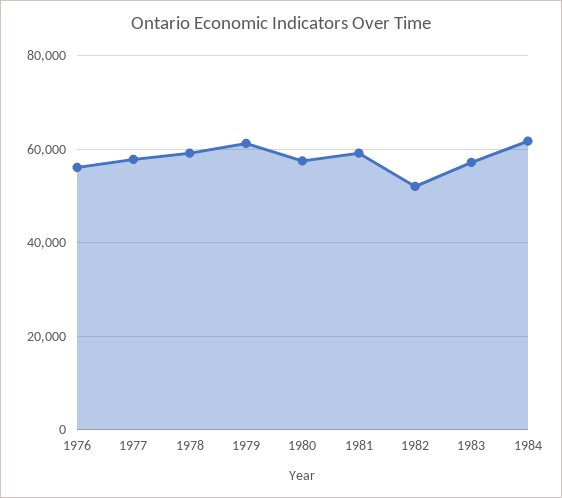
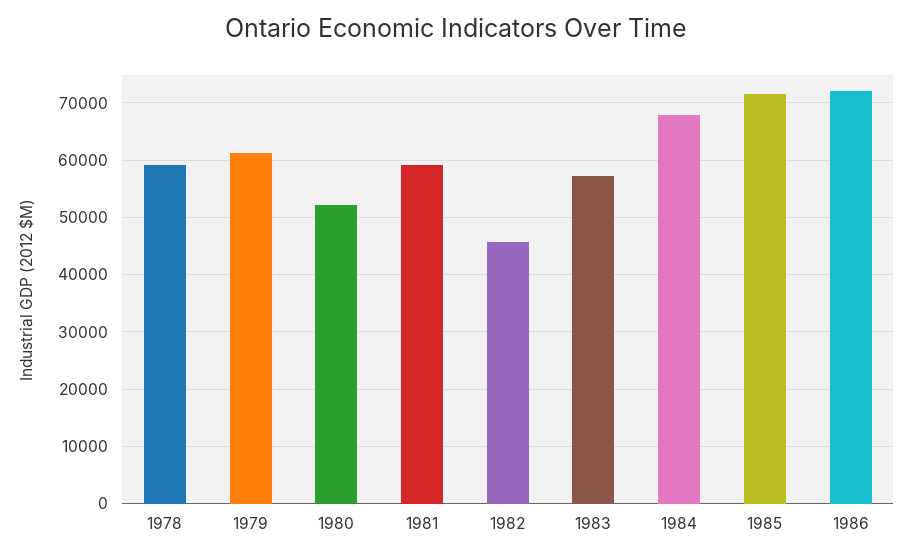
1976: 56000 -> none
1977: 58000 -> none
1980: 58000 -> 52000
1982: 52000 -> 46000
1984: 62000 -> 68000
1985: none -> 72000
1986: none -> 72000

